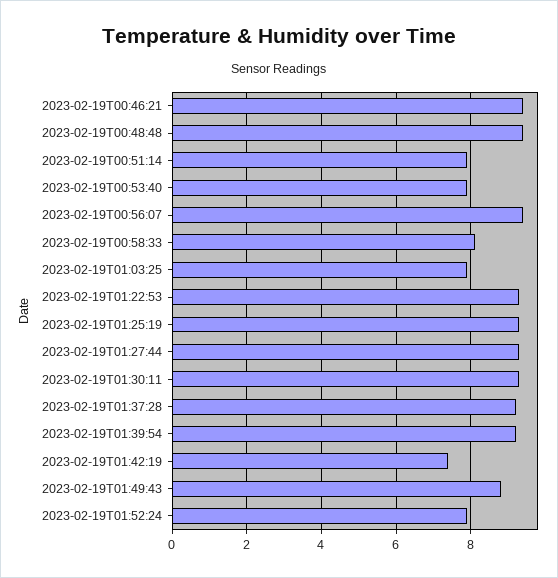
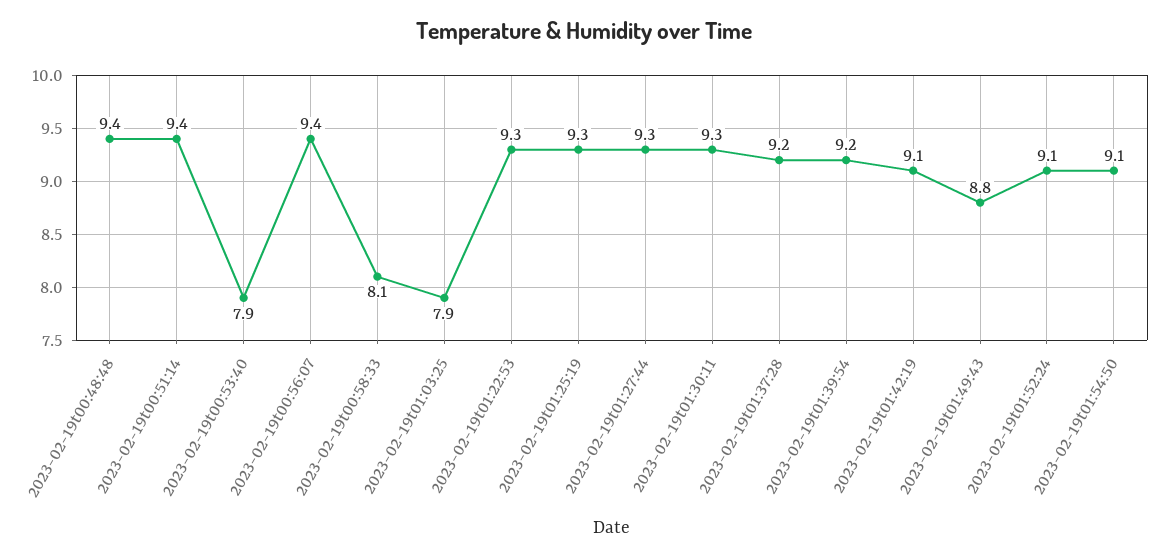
2023-02-19T00:46:21: 9.5 -> none
2023-02-19T00:51:14: 8 -> 9.4
2023-02-19T01:42:19: 7.5 -> 9.1
2023-02-19T01:52:24: 8 -> 9.1
2023-02-19t01:54:50: none -> 9.1

